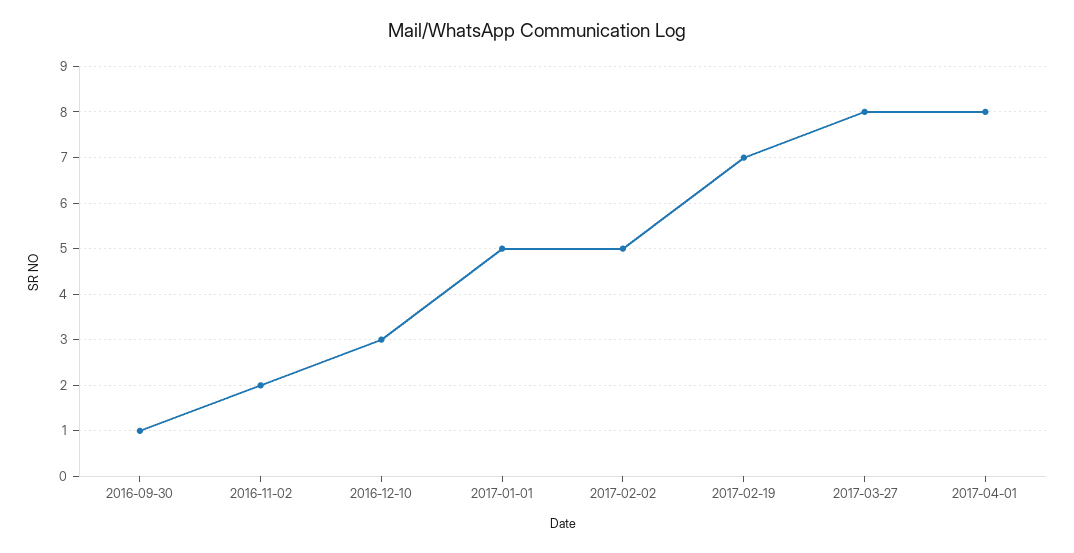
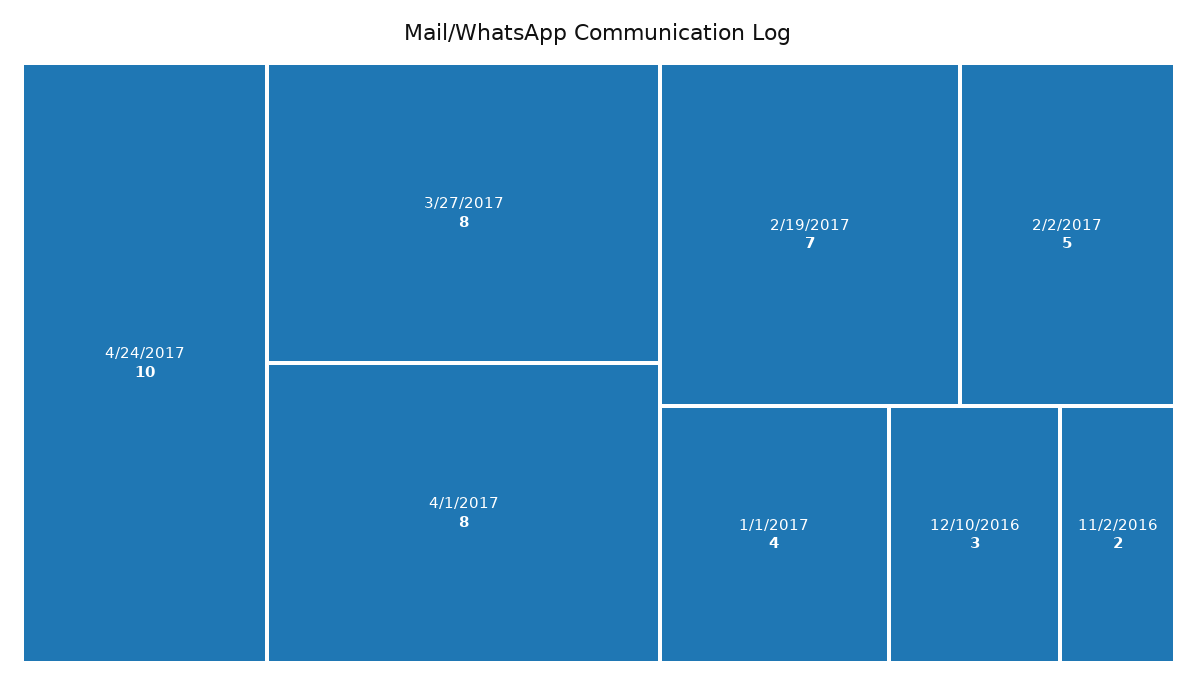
2016-09-30: 1 -> none
2017-01-01: 5 -> 4
4/24/2017: none -> 10

